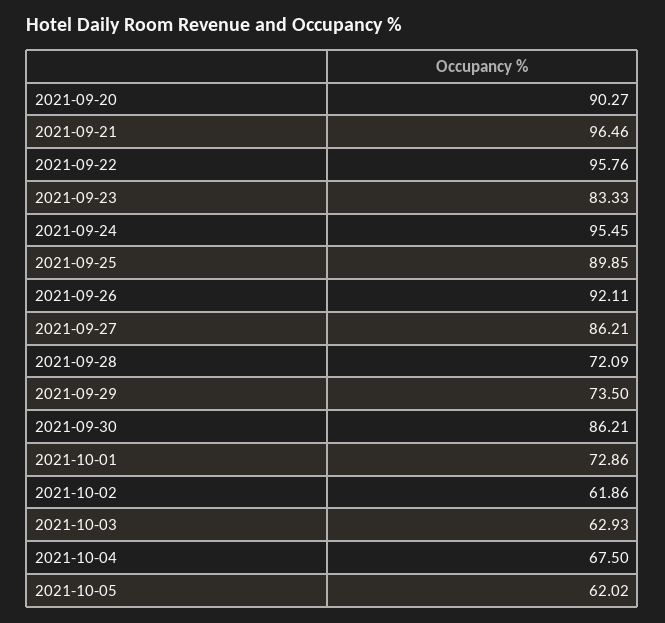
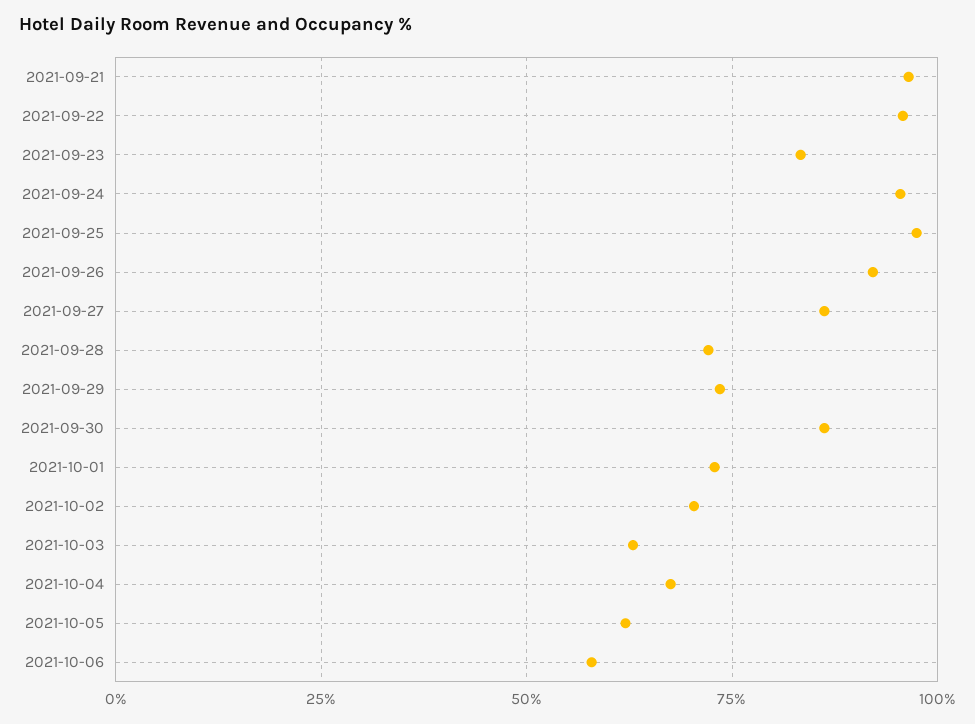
2021-09-20: 90.27 -> none
2021-09-25: 89.85 -> 97.5
2021-10-02: 61.86 -> 70
2021-10-06: none -> 57.5

